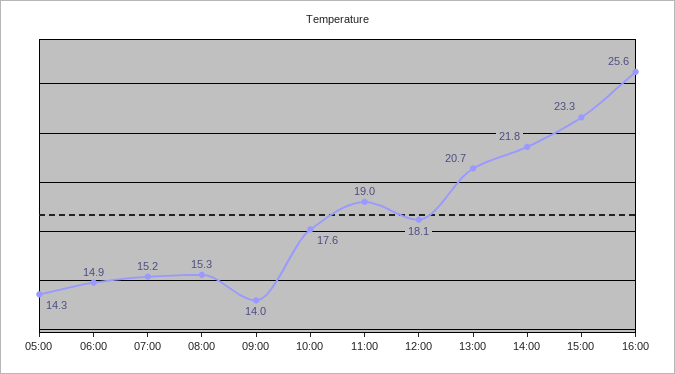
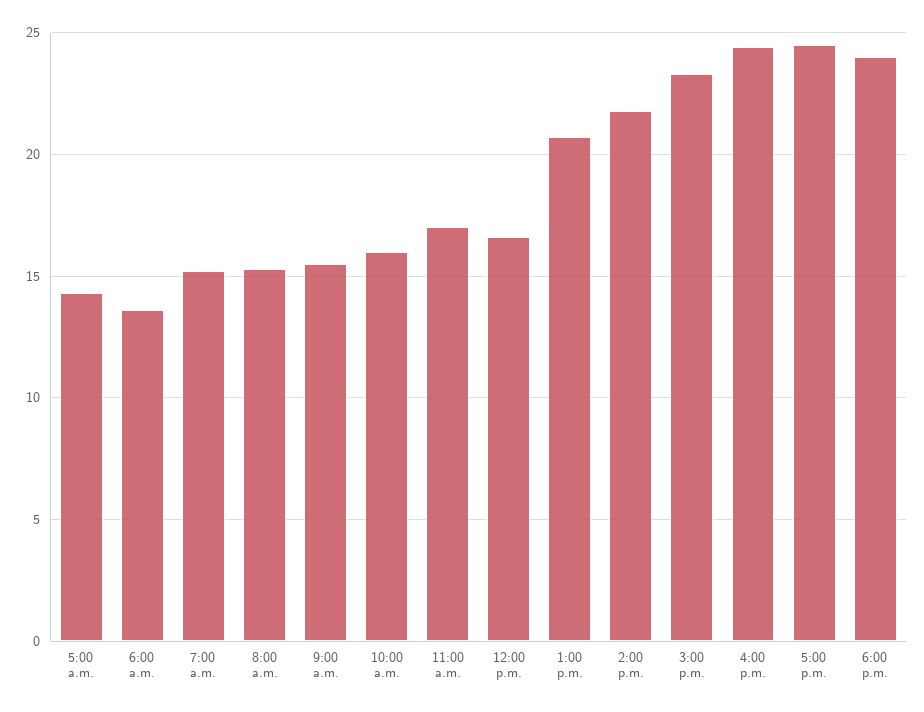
06:00: 14.9 -> 13.5
09:00: 14 -> 15.5
10:00: 17.6 -> 16
11:00: 19 -> 17
12:00: 18.1 -> 16.5
16:00: 25.6 -> 24.5
5:00 p.m.: none -> 24.5
6:00 p.m.: none -> 24

